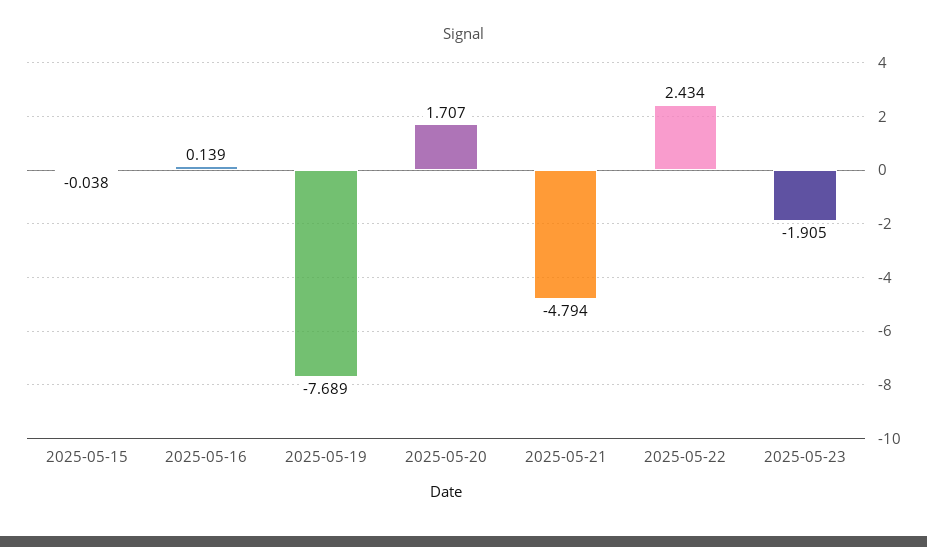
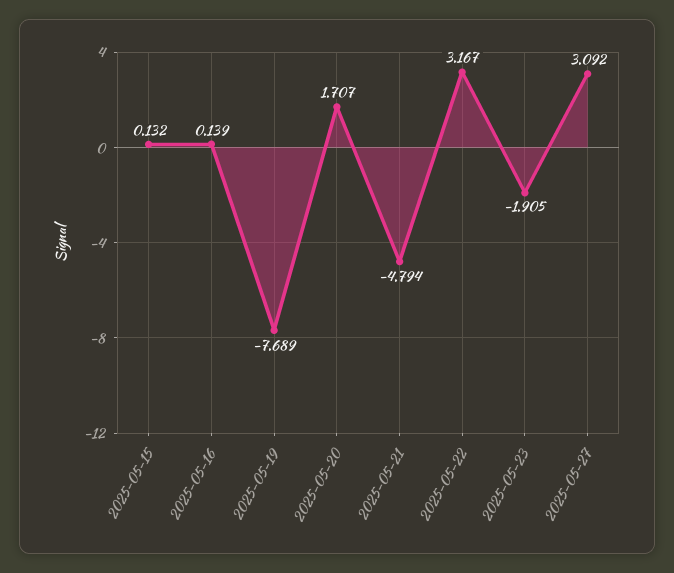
2025-05-15: -0.038 -> 0.132
2025-05-22: 2.434 -> 3.167
2025-05-27: none -> 3.092

